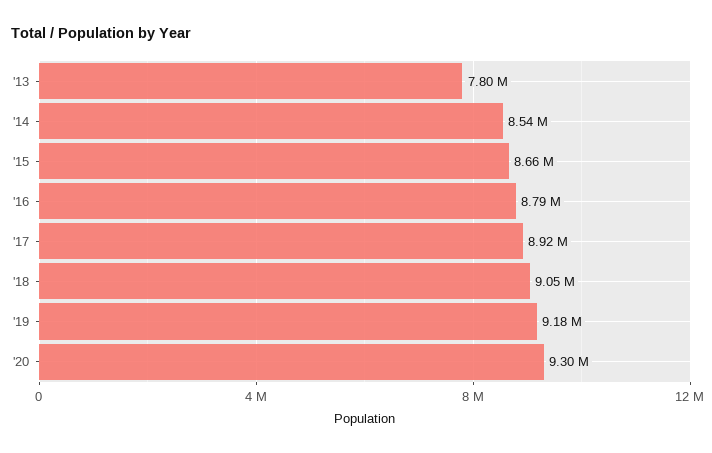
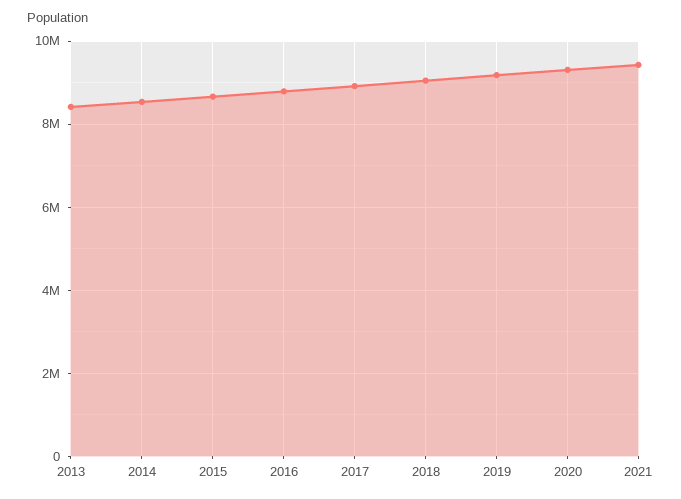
'13: 7800000 -> 8400000
2021: none -> 9400000

